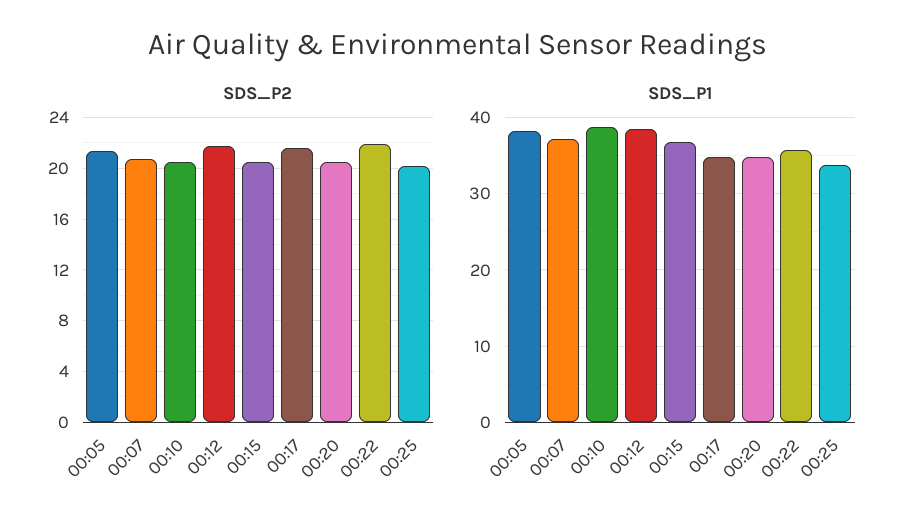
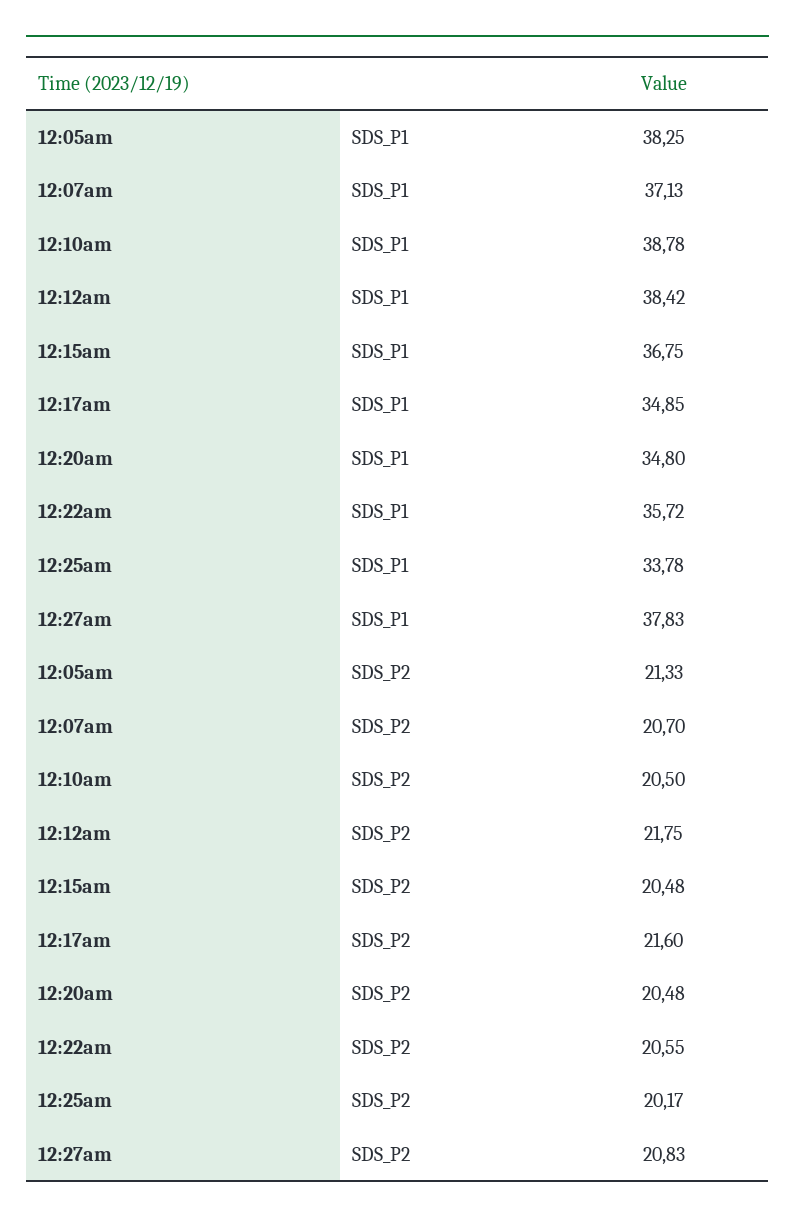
SDS_P2, 00:22: 22 -> 20.55
SDS_P1, 12:27am: none -> 37.83
SDS_P2, 12:27am: none -> 20.83

